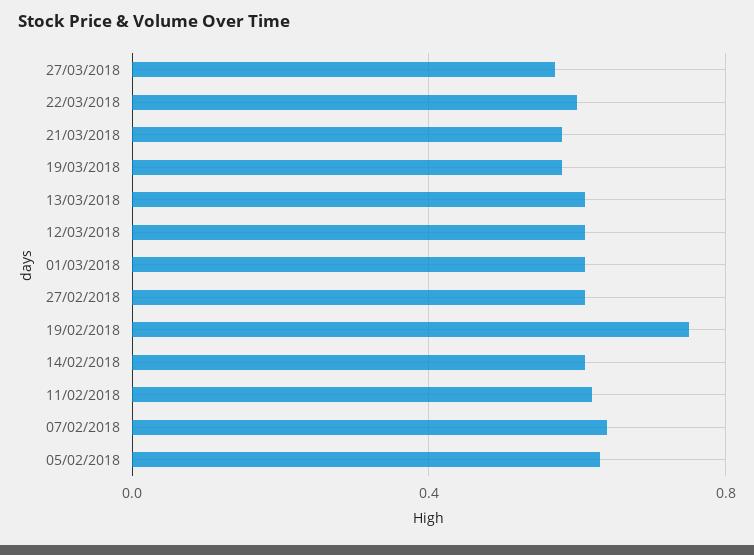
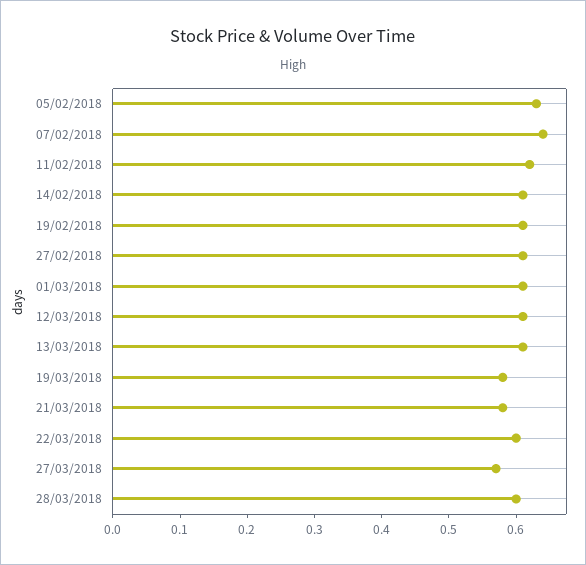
19/02/2018: 0.75 -> 0.6
28/03/2018: none -> 0.6

